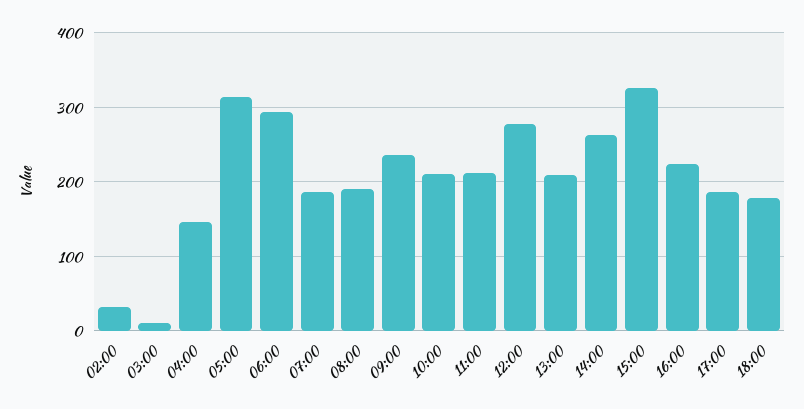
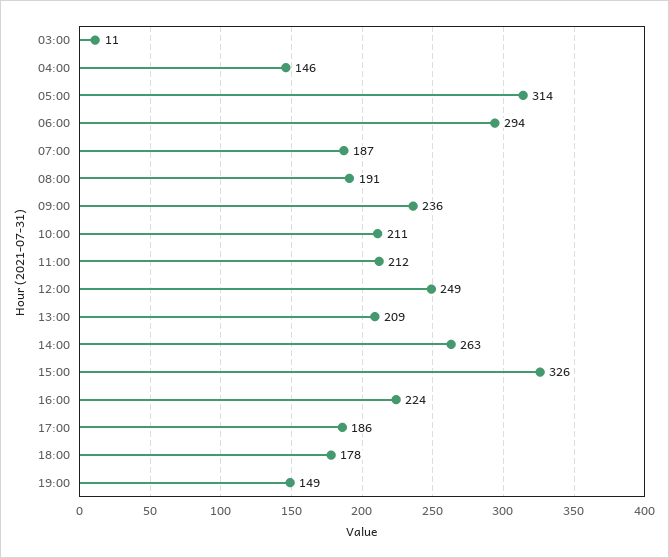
02:00: 30 -> none
12:00: 280 -> 249
19:00: none -> 149

